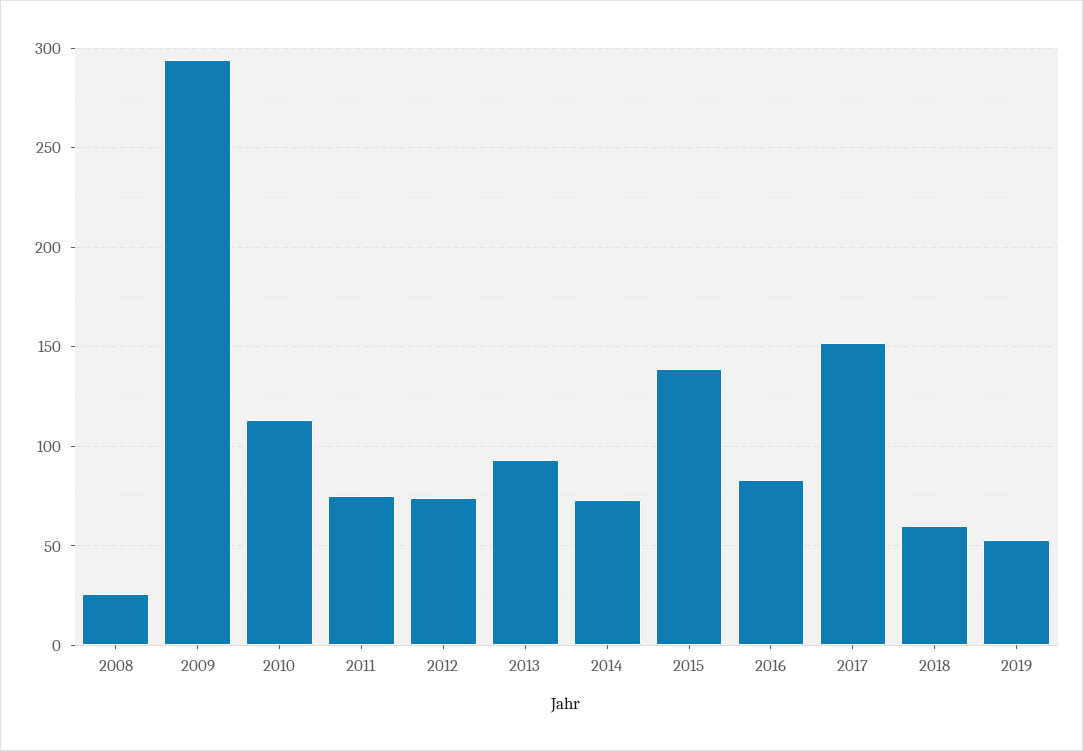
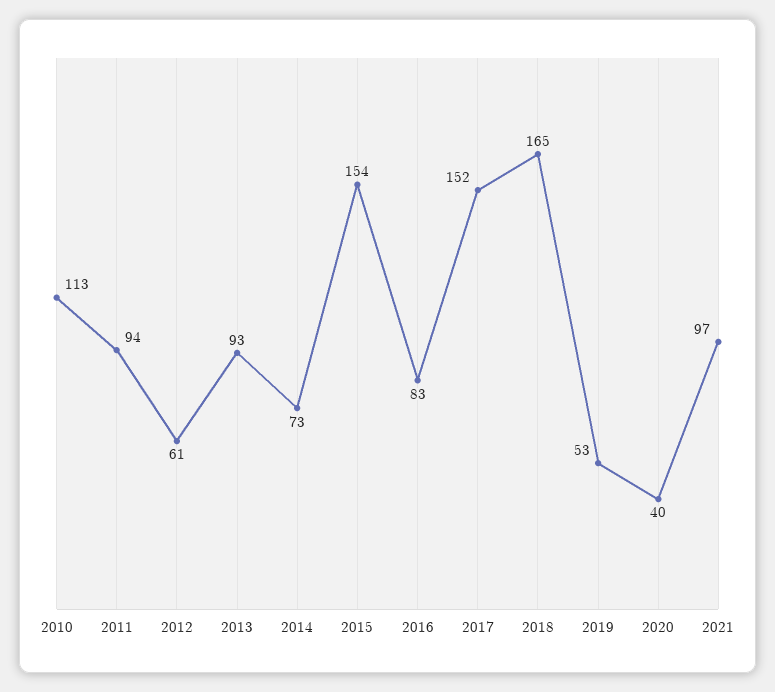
2008: 25 -> none
2009: 295 -> none
2011: 75 -> 94
2012: 75 -> 61
2015: 140 -> 154
2018: 60 -> 165
2020: none -> 40
2021: none -> 97

